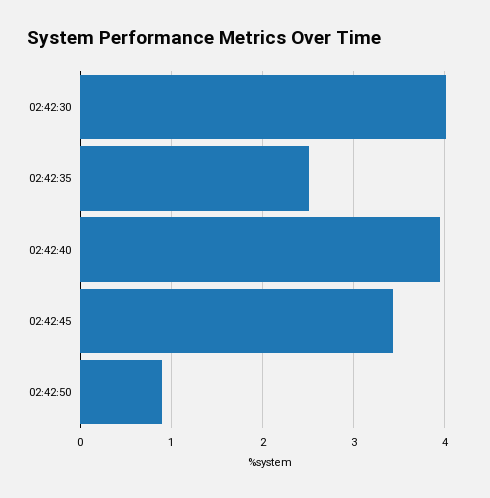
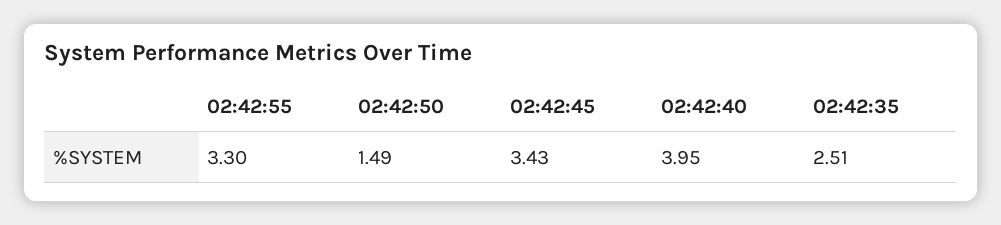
02:42:30: 4 -> none
02:42:50: 0.9 -> 1.49
02:42:55: none -> 3.3

